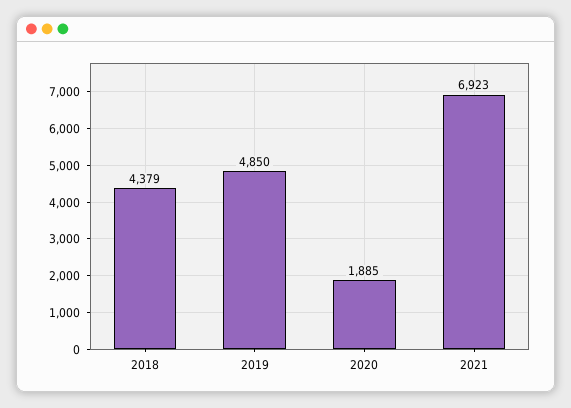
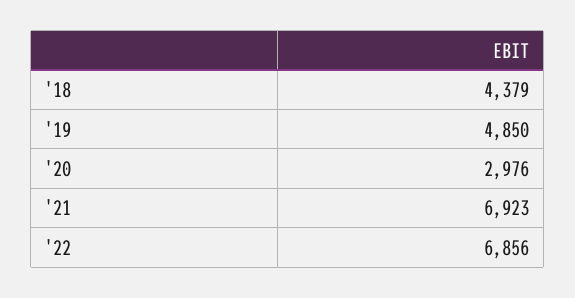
2020: 1885 -> 2976
'22: none -> 6856

